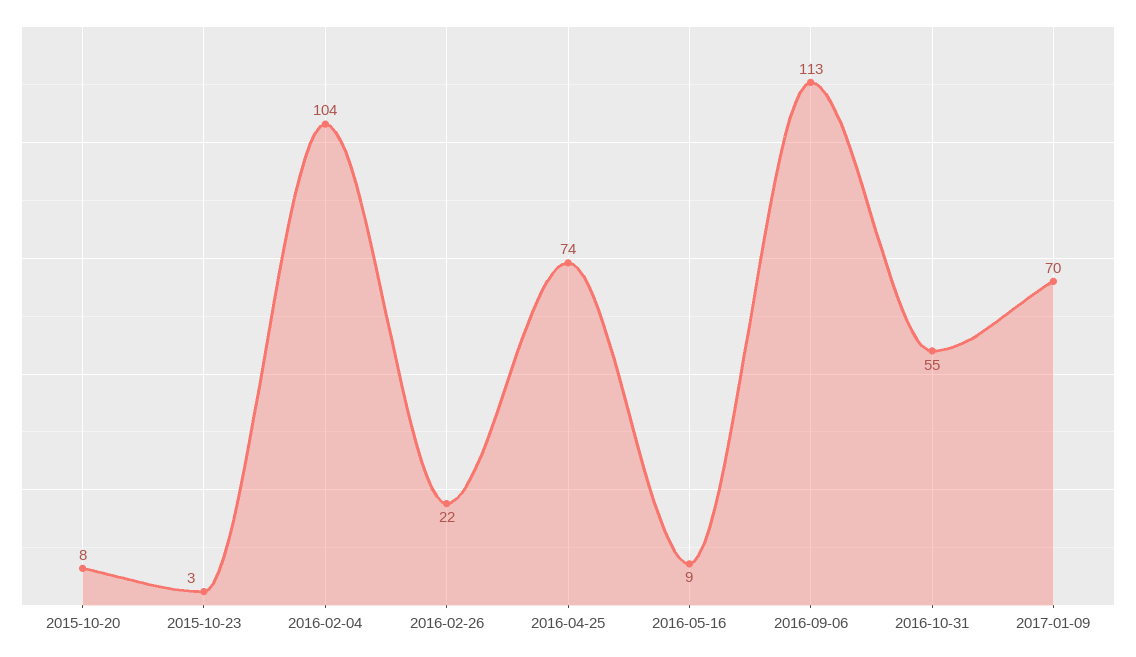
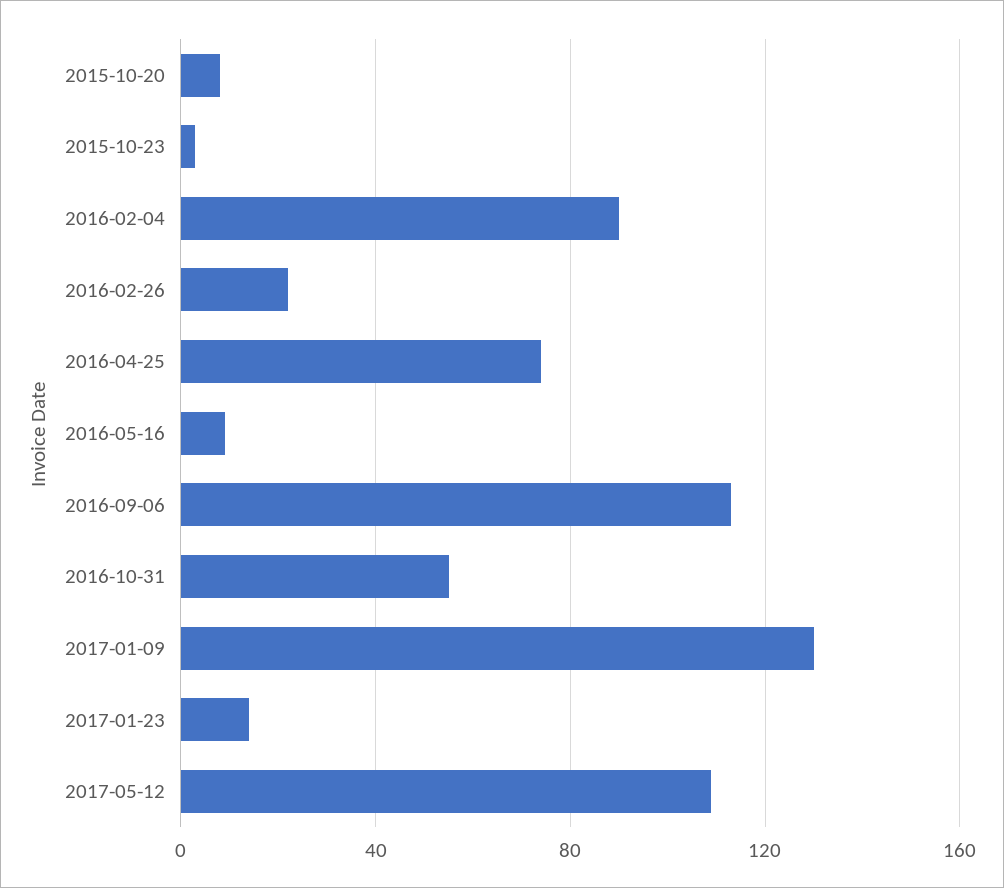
2016-02-04: 104 -> 90
2017-01-09: 70 -> 130
2017-01-23: none -> 15
2017-05-12: none -> 110

